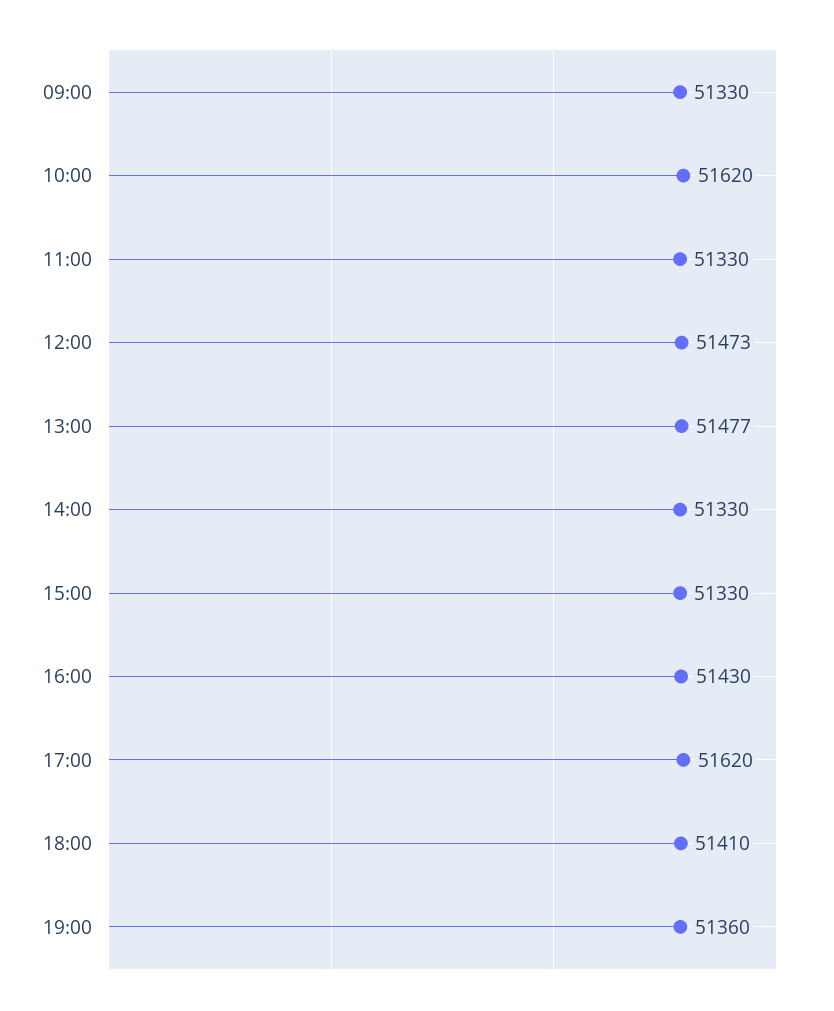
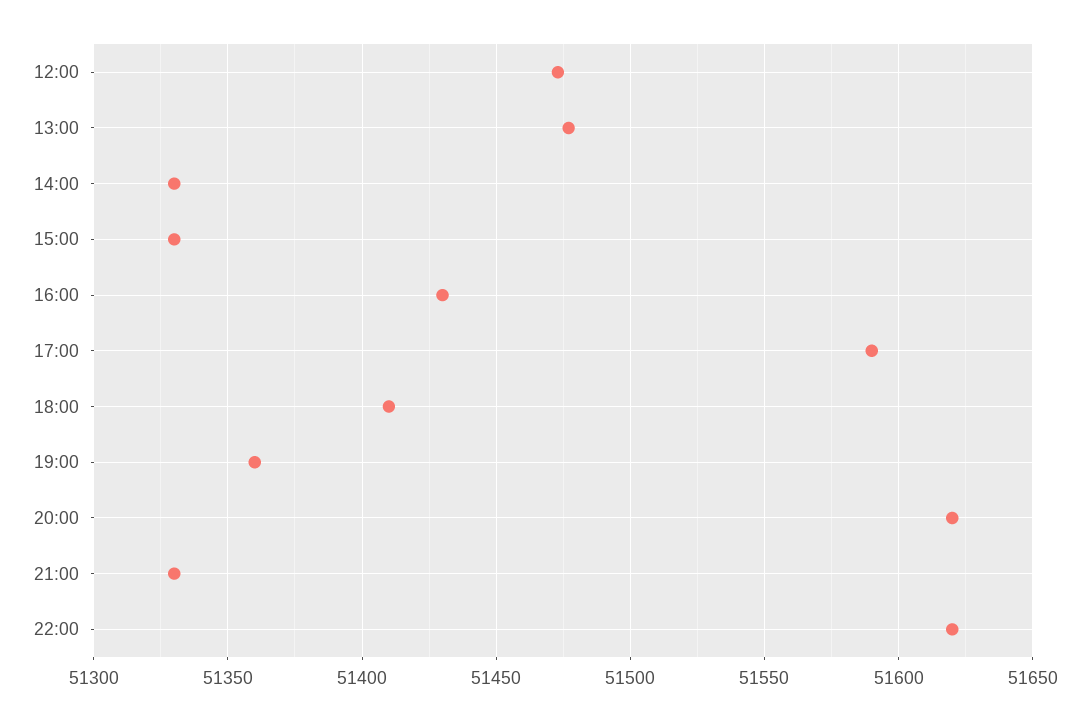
09:00: 51330 -> none
10:00: 51620 -> none
11:00: 51330 -> none
17:00: 51620 -> 51590
20:00: none -> 51620
21:00: none -> 51330
22:00: none -> 51620

